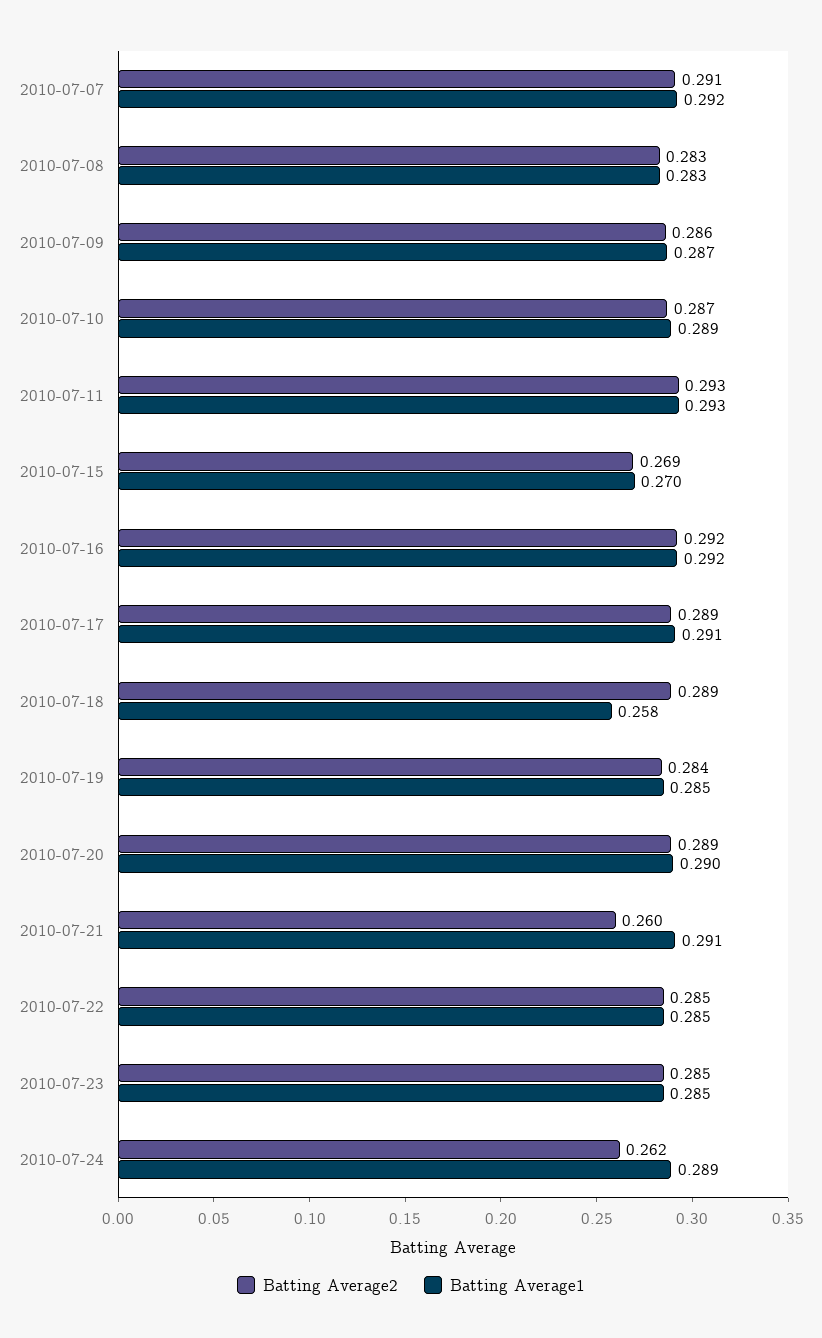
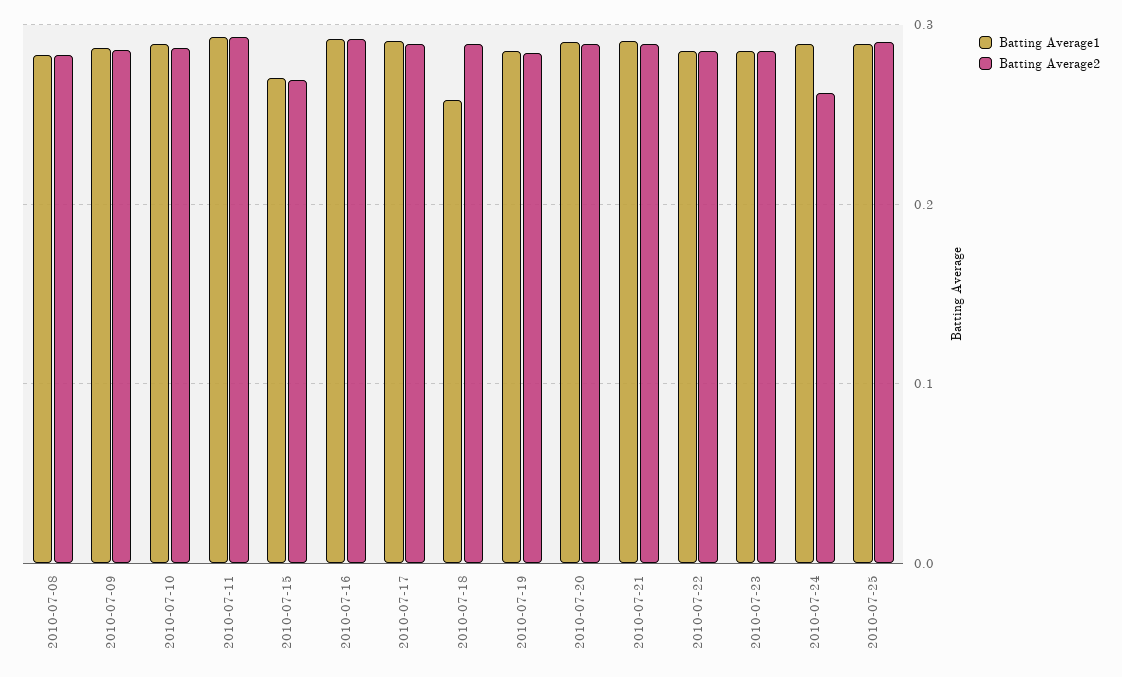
Batting Average2, 2010-07-07: 0.291 -> none
Batting Average1, 2010-07-07: 0.292 -> none
Batting Average2, 2010-07-21: 0.26 -> 0.29
Batting Average1, 2010-07-25: none -> 0.29
Batting Average2, 2010-07-25: none -> 0.29

